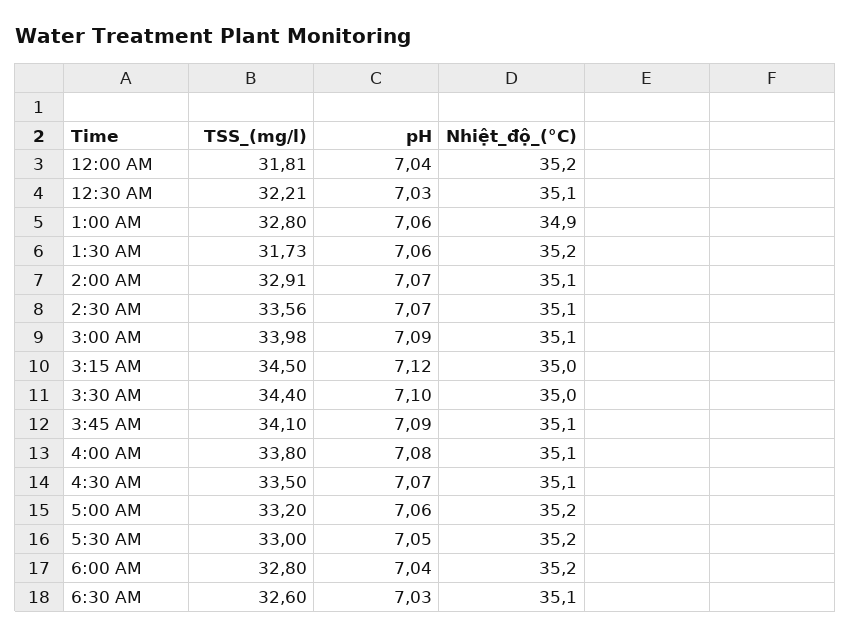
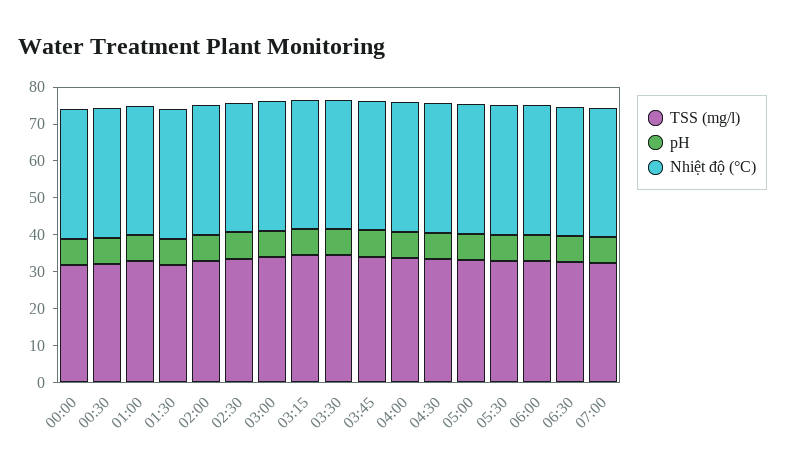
TSS_(mg/l), 07:00: none -> 32.5
pH, 07:00: none -> 7.5
Nhiệt_độ_(°C), 07:00: none -> 35

